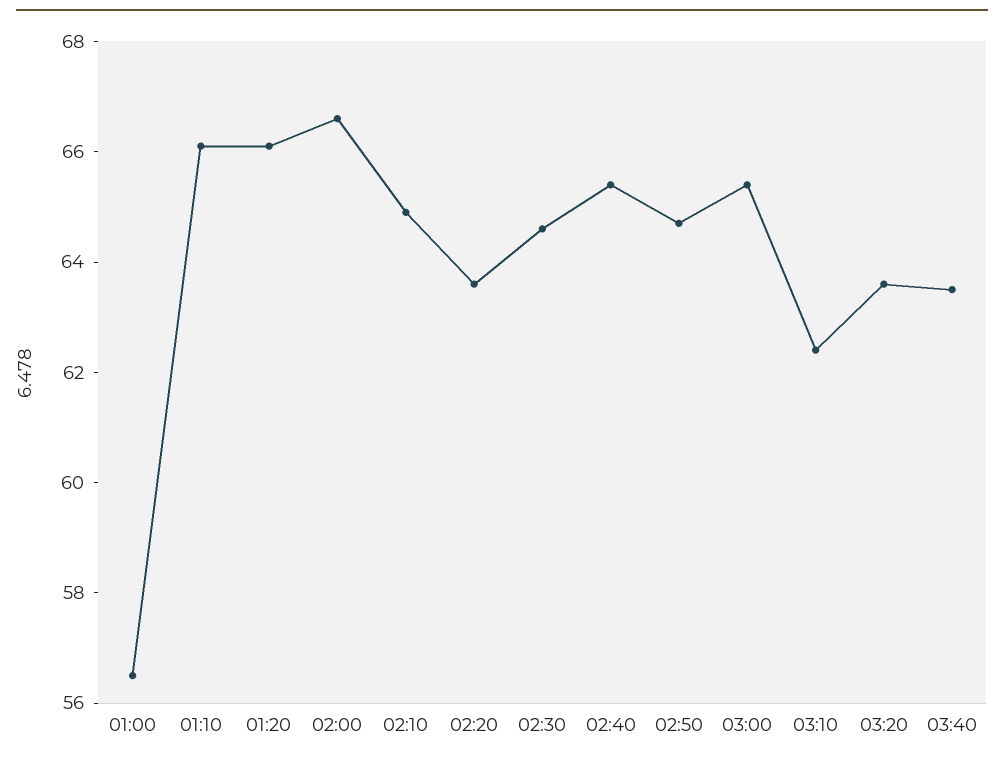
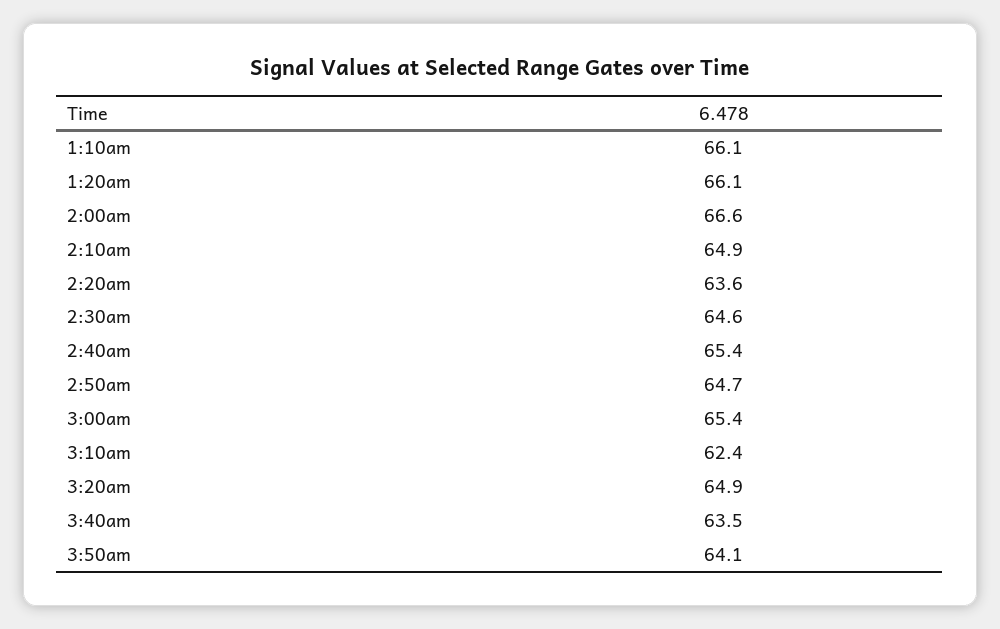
01:00: 56.5 -> none
03:20: 63.5 -> 64.9
3:50am: none -> 64.1

